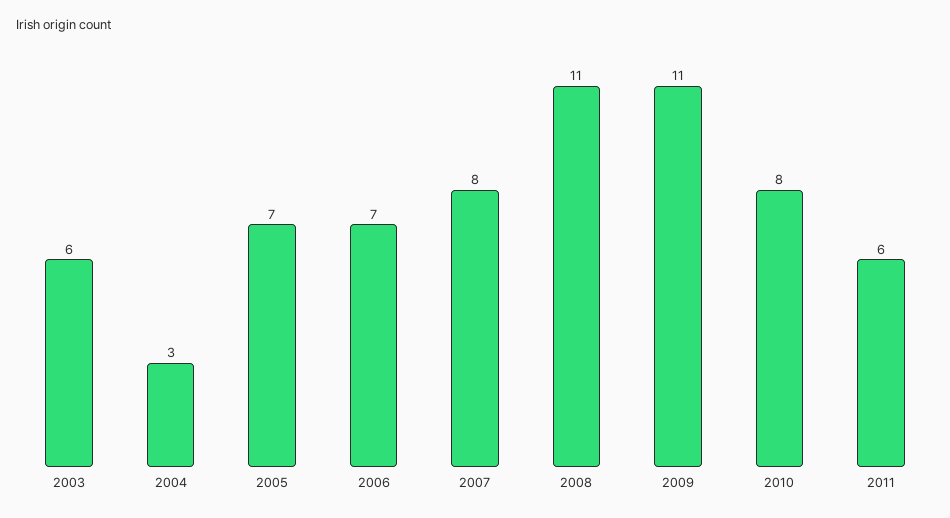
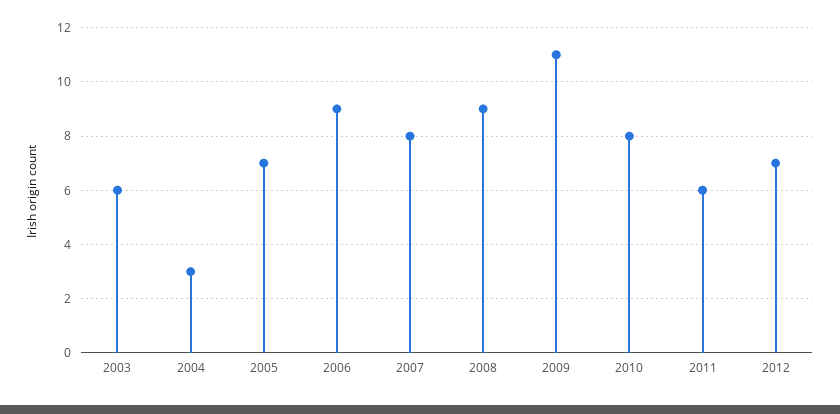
2006: 7 -> 9
2008: 11 -> 9
2012: none -> 7

